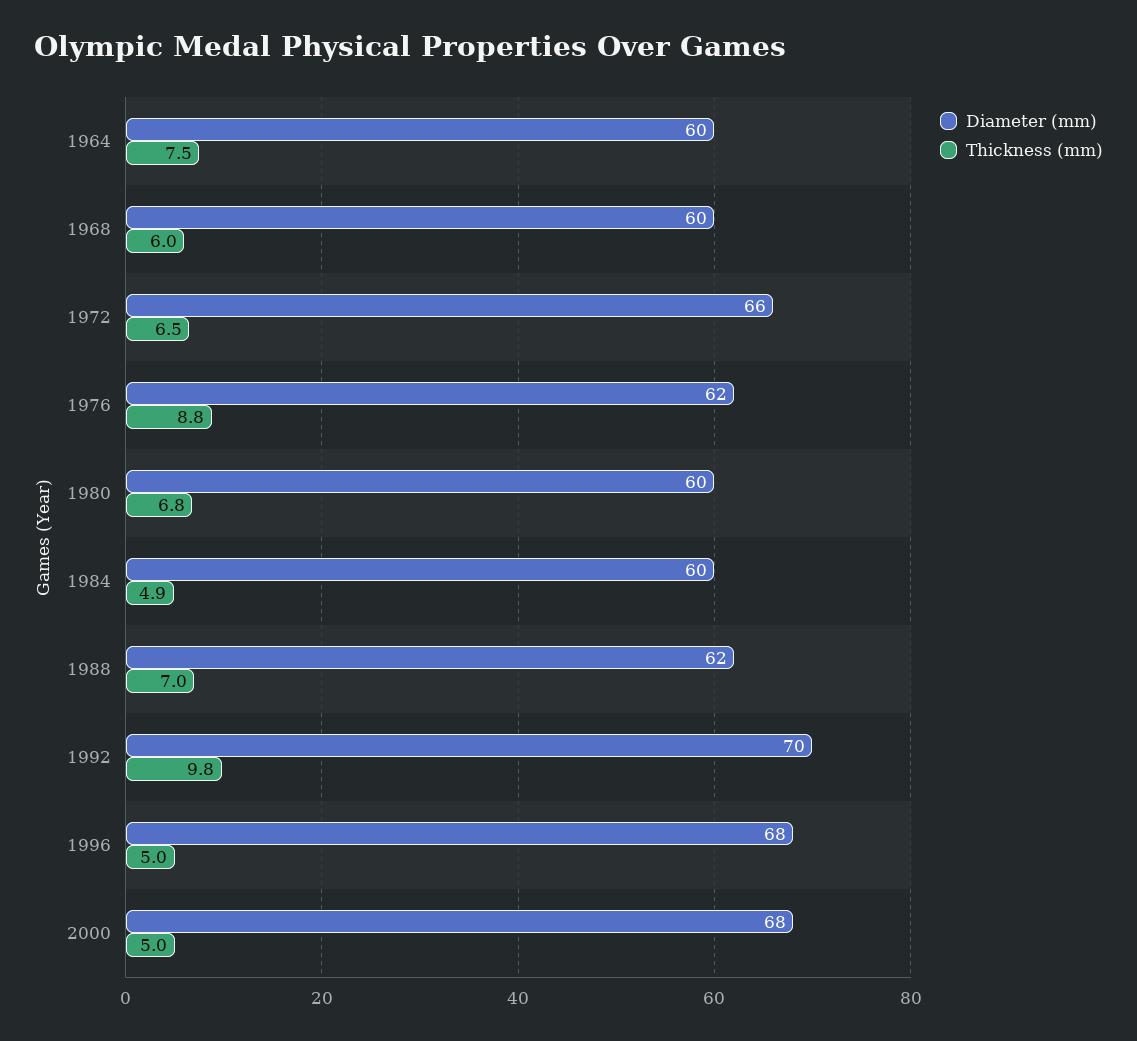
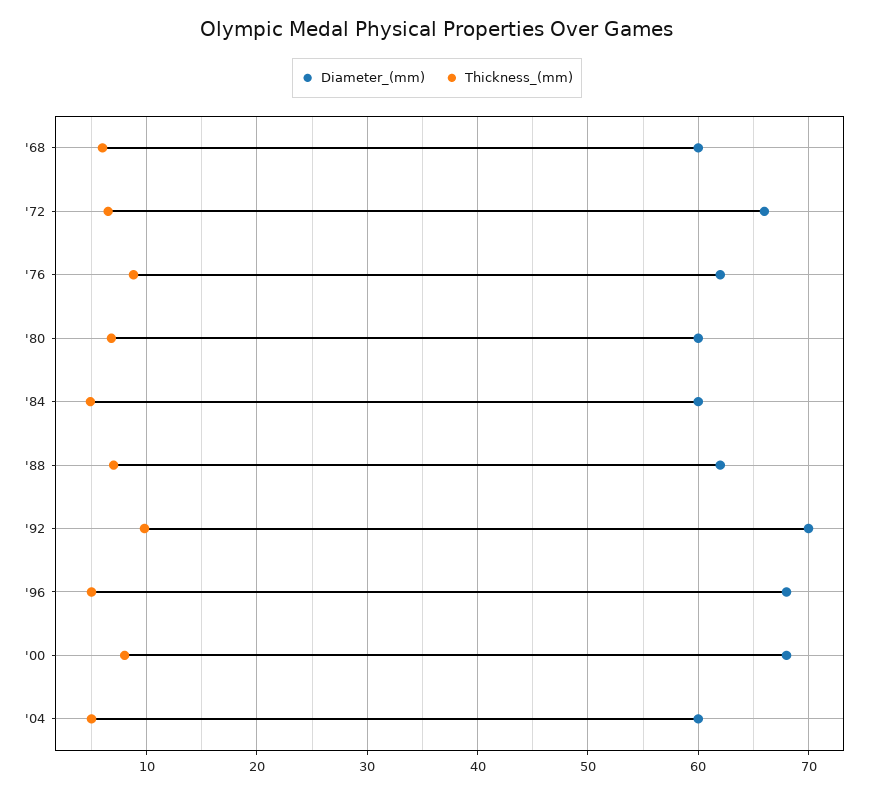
Diameter (mm), 1964: 60 -> none
Thickness (mm), 1964: 7.5 -> none
Thickness (mm), 2000: 5 -> 8
Diameter (mm), '04: none -> 60
Thickness (mm), '04: none -> 5

